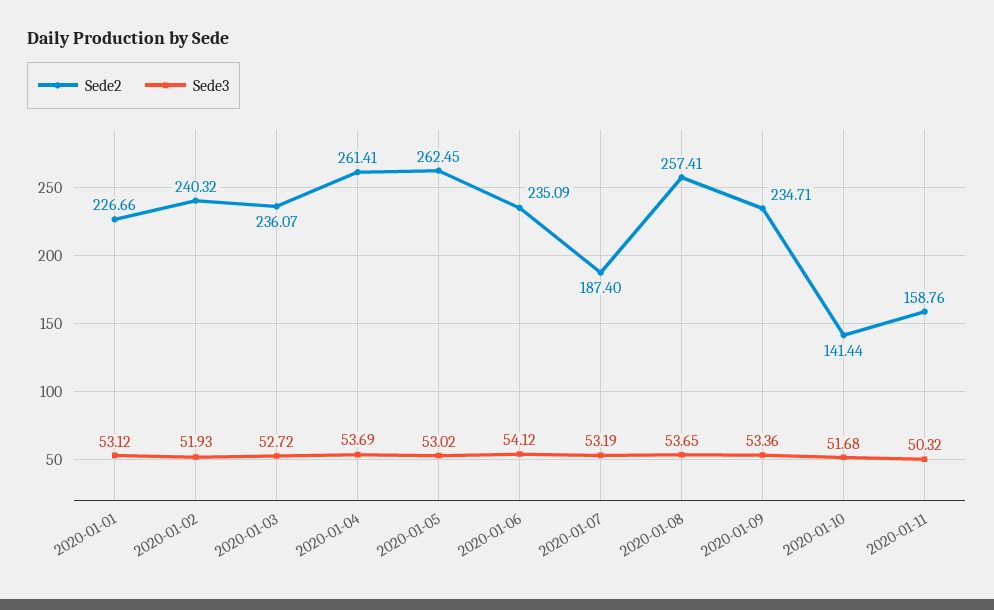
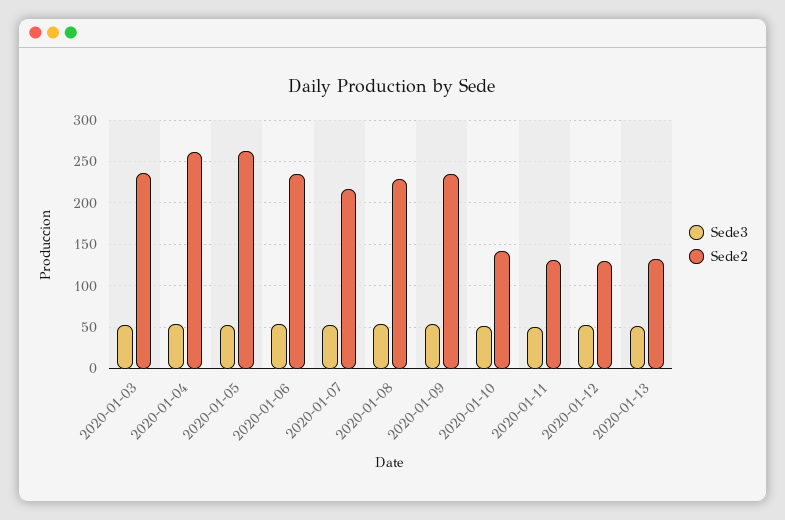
Sede2, 2020-01-01: 226.66 -> none
Sede3, 2020-01-01: 53.12 -> none
Sede2, 2020-01-02: 240.32 -> none
Sede3, 2020-01-02: 51.93 -> none
Sede2, 2020-01-07: 187.4 -> 220
Sede2, 2020-01-08: 257.41 -> 230
Sede2, 2020-01-11: 158.76 -> 130
Sede3, 2020-01-12: none -> 50
Sede2, 2020-01-12: none -> 130
Sede3, 2020-01-13: none -> 50
Sede2, 2020-01-13: none -> 130

